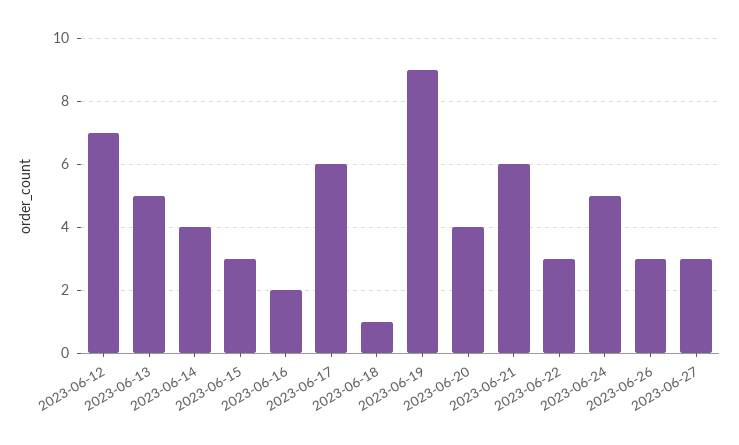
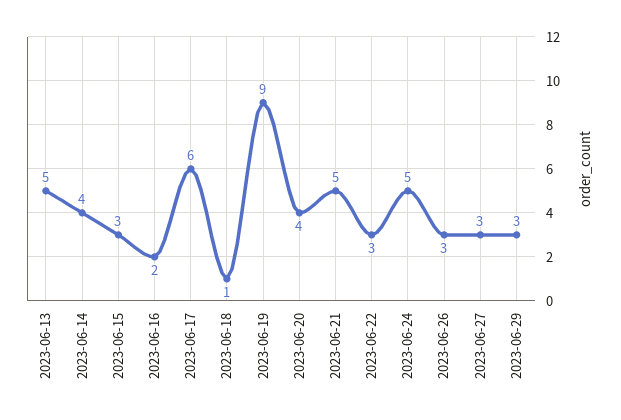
2023-06-12: 7 -> none
2023-06-21: 6 -> 5
2023-06-29: none -> 3

